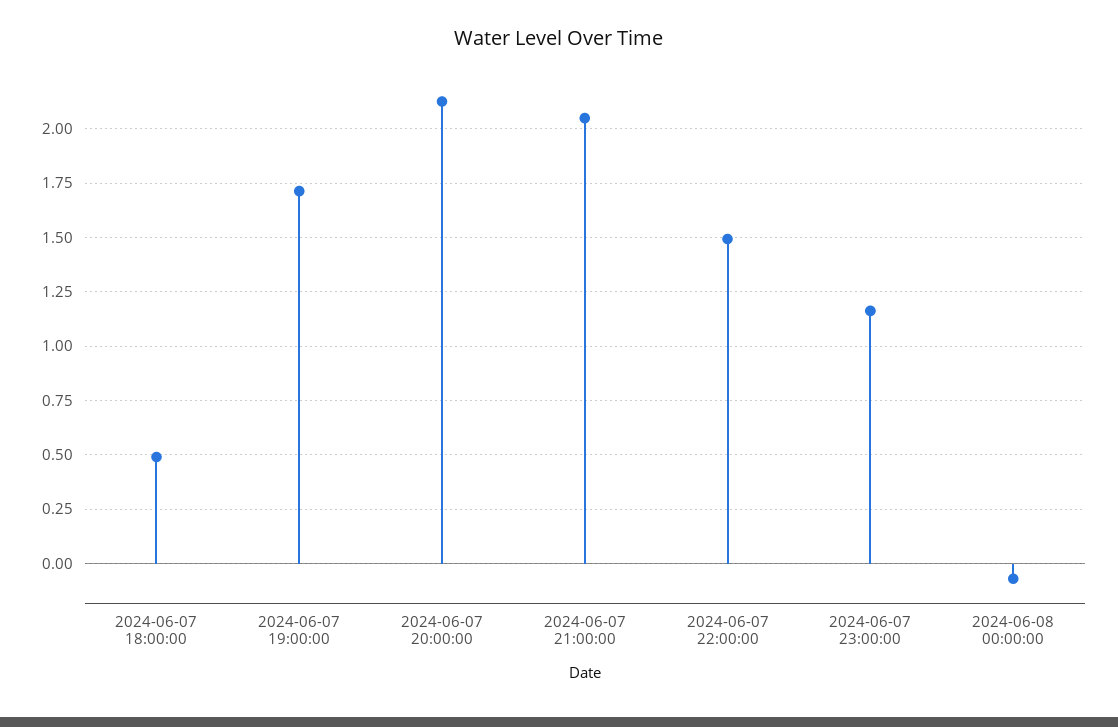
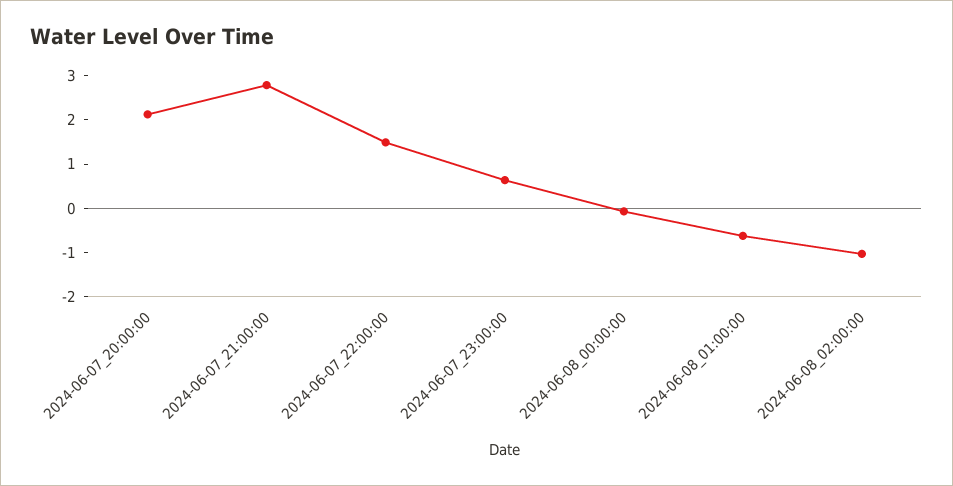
2024-06-07 18:00:00: 0.5 -> none
2024-06-07 19:00:00: 1.7 -> none
2024-06-07 21:00:00: 2.05 -> 2.8
2024-06-07 23:00:00: 1.15 -> 0.6
2024-06-08_01:00:00: none -> -0.6
2024-06-08_02:00:00: none -> -1

